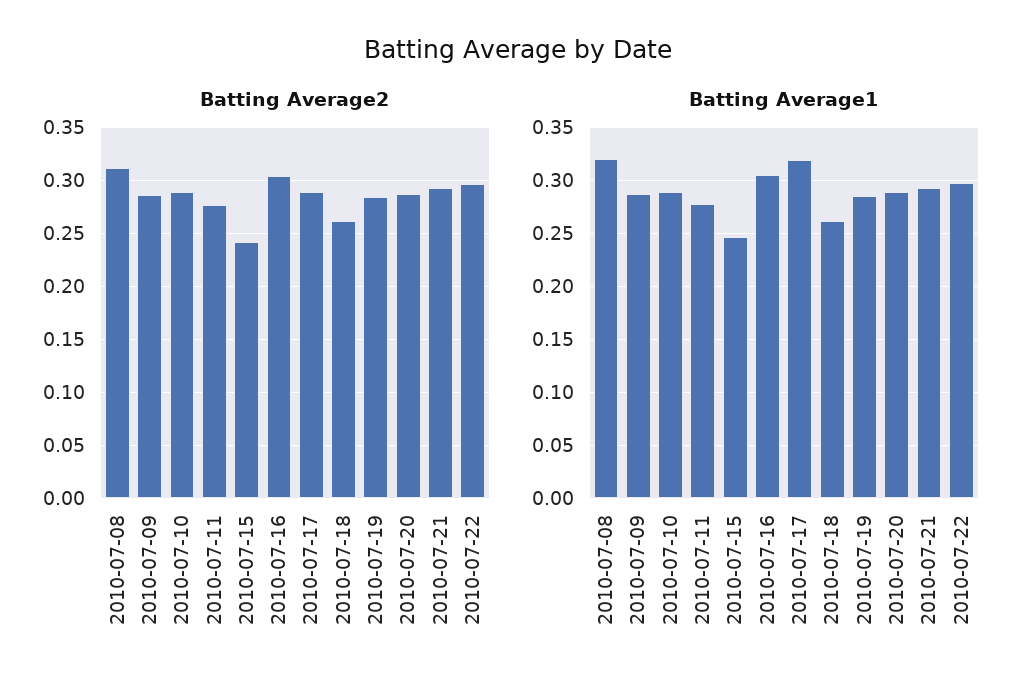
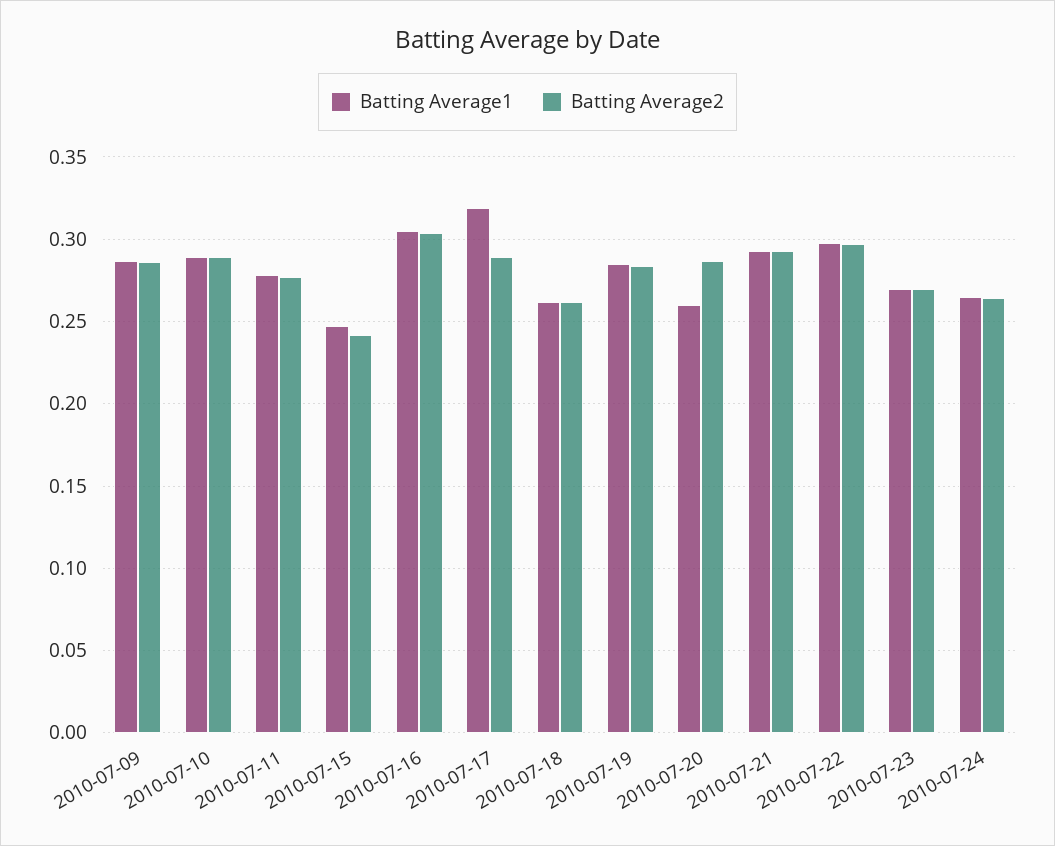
Batting Average2, 2010-07-08: 0.31 -> none
Batting Average1, 2010-07-08: 0.32 -> none
Batting Average1, 2010-07-20: 0.29 -> 0.26
Batting Average1, 2010-07-23: none -> 0.27
Batting Average2, 2010-07-23: none -> 0.27
Batting Average1, 2010-07-24: none -> 0.265
Batting Average2, 2010-07-24: none -> 0.265

